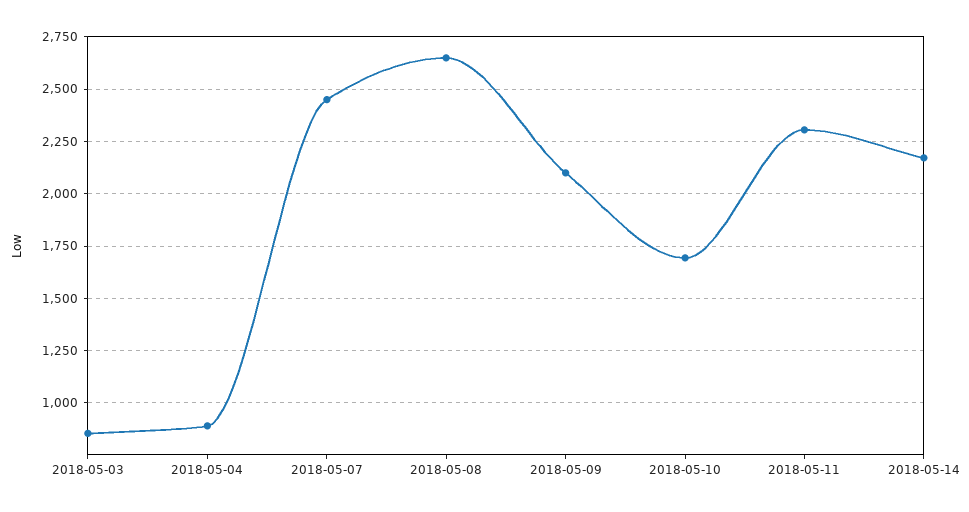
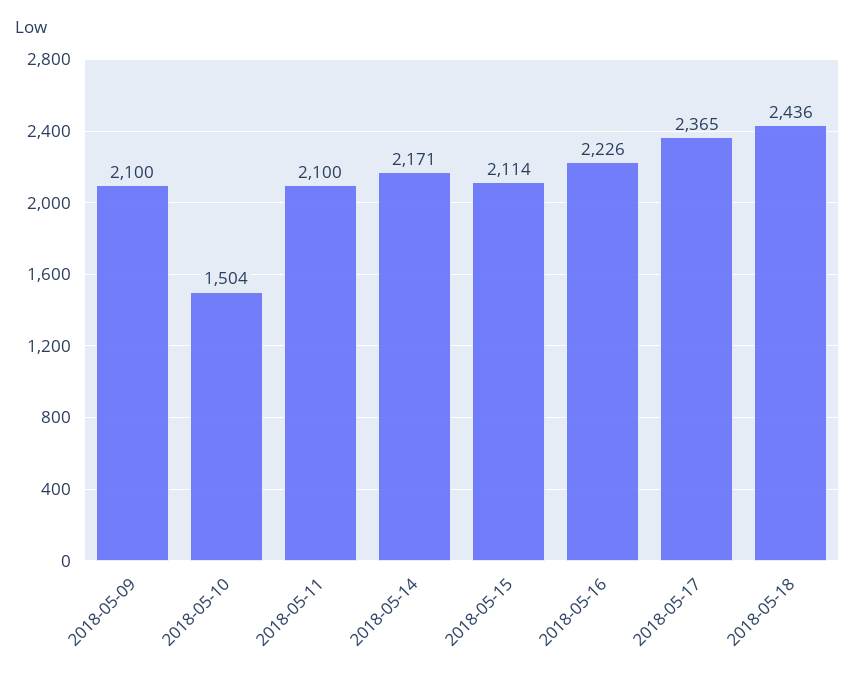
2018-05-03: 850 -> none
2018-05-04: 900 -> none
2018-05-07: 2450 -> none
2018-05-08: 2650 -> none
2018-05-10: 1700 -> 1504
2018-05-11: 2300 -> 2100
2018-05-15: none -> 2114
2018-05-16: none -> 2226
2018-05-17: none -> 2365
2018-05-18: none -> 2436

